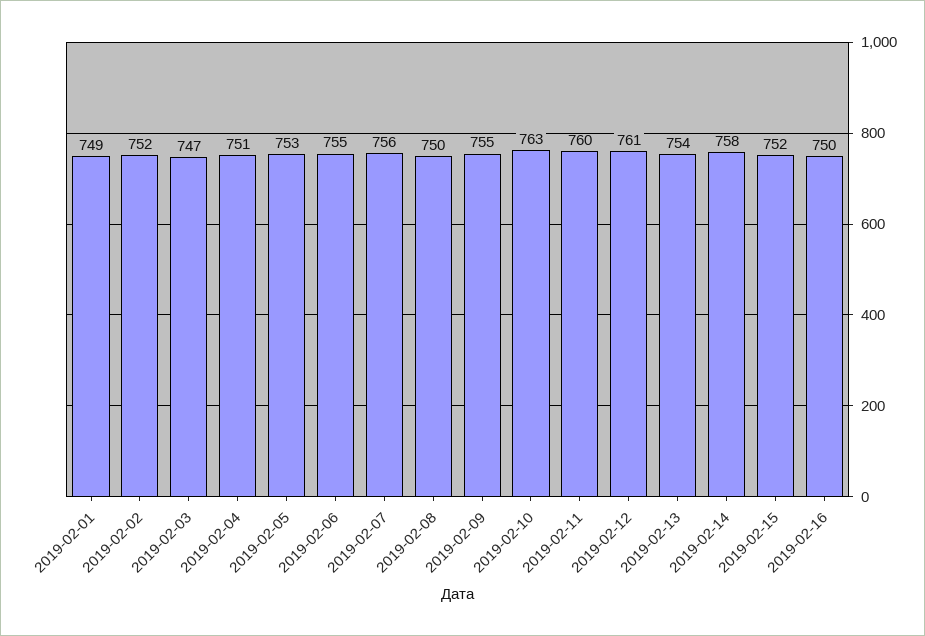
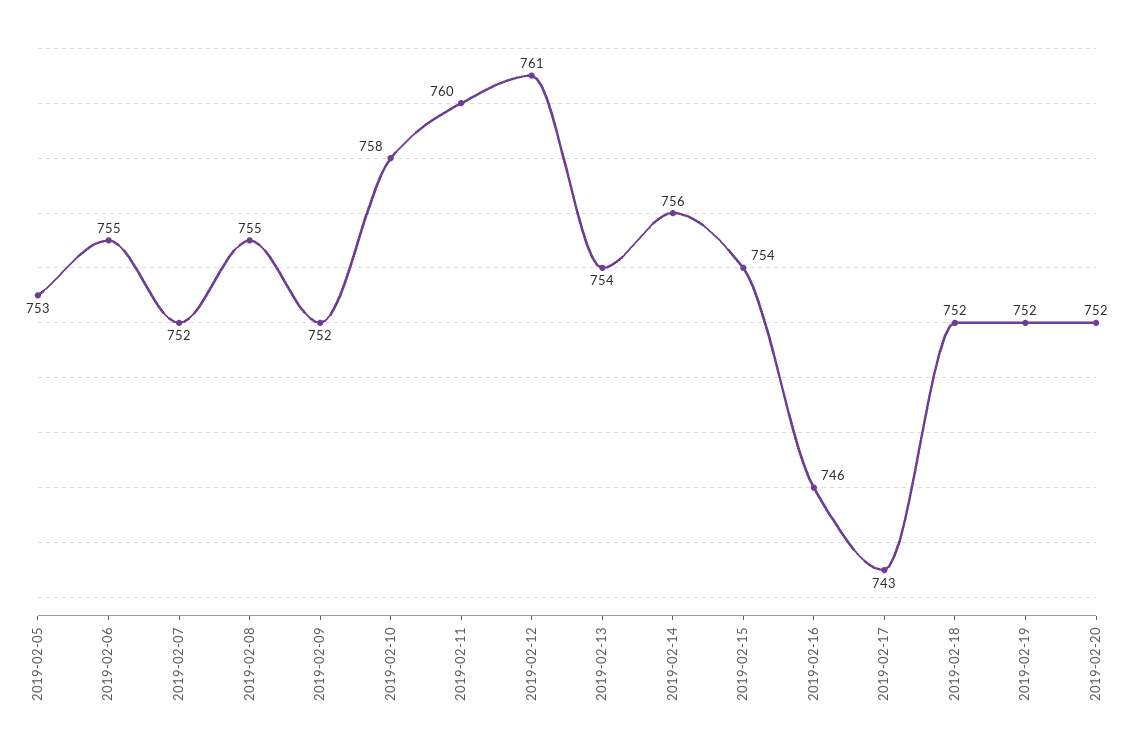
2019-02-01: 749 -> none
2019-02-02: 752 -> none
2019-02-03: 747 -> none
2019-02-04: 751 -> none
2019-02-07: 756 -> 752
2019-02-08: 750 -> 755
2019-02-09: 755 -> 752
2019-02-10: 763 -> 758
2019-02-14: 758 -> 756
2019-02-15: 752 -> 754
2019-02-16: 750 -> 746
2019-02-17: none -> 743
2019-02-18: none -> 752
2019-02-19: none -> 752
2019-02-20: none -> 752

